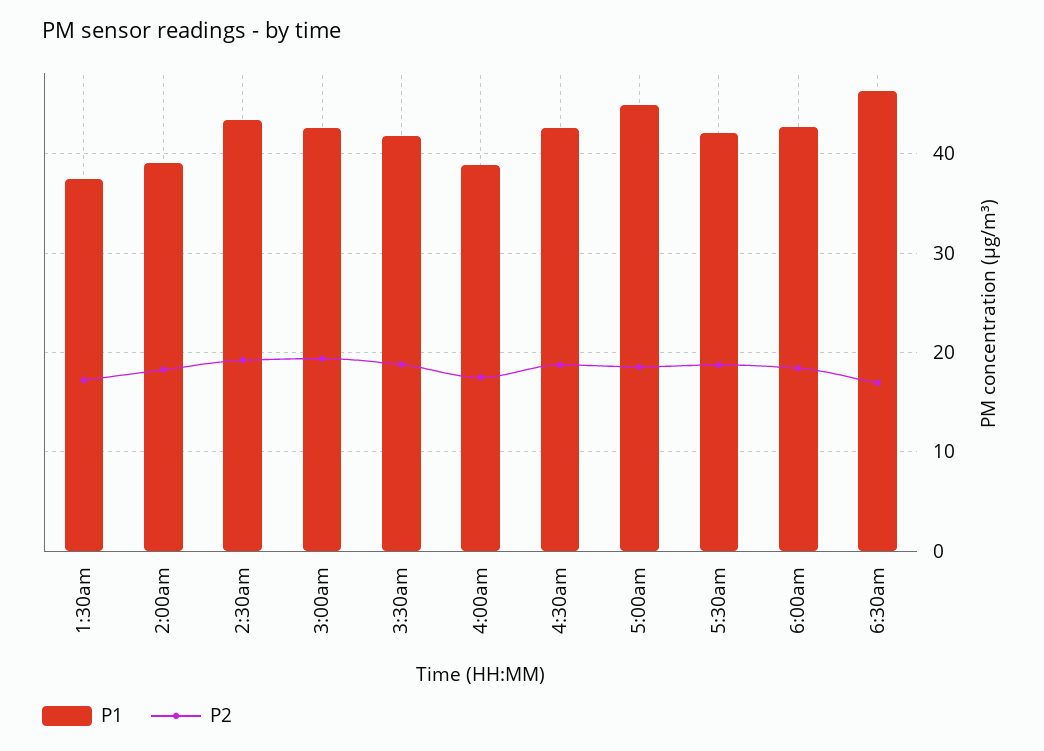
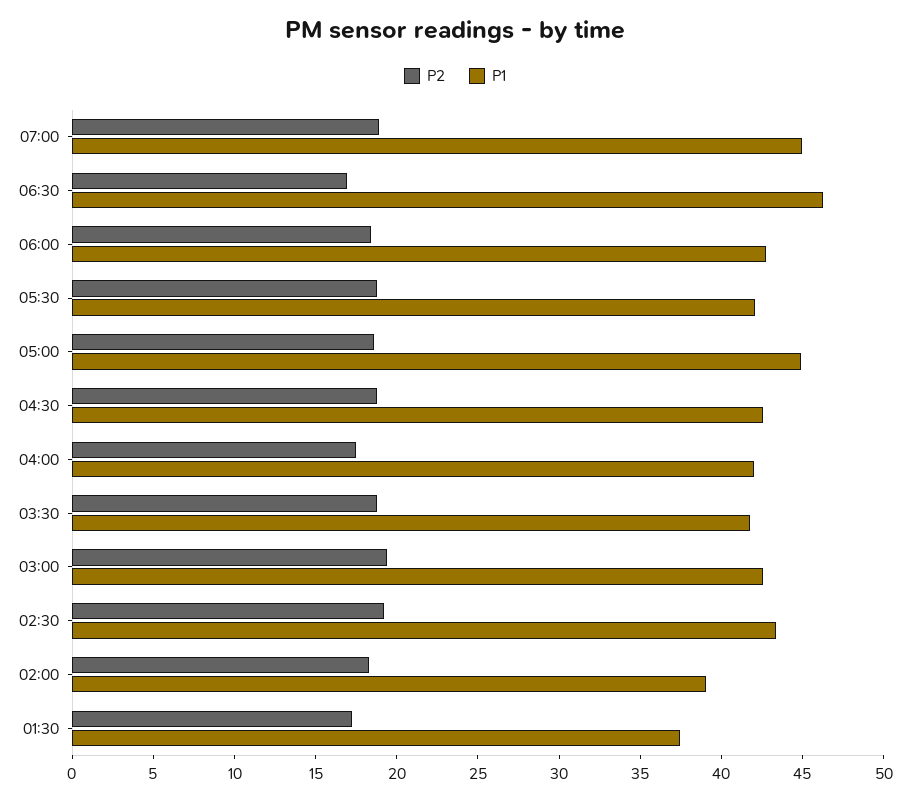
P1, 4:00am: 39 -> 42
P2, 07:00: none -> 19
P1, 07:00: none -> 45

